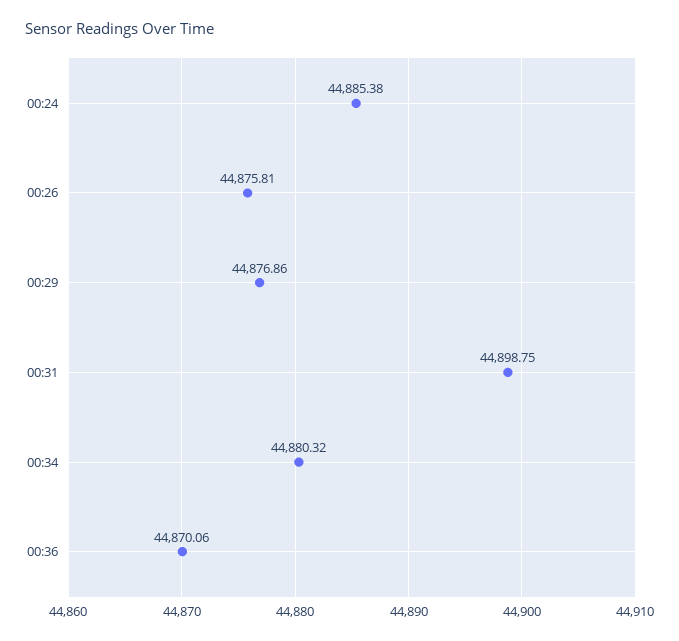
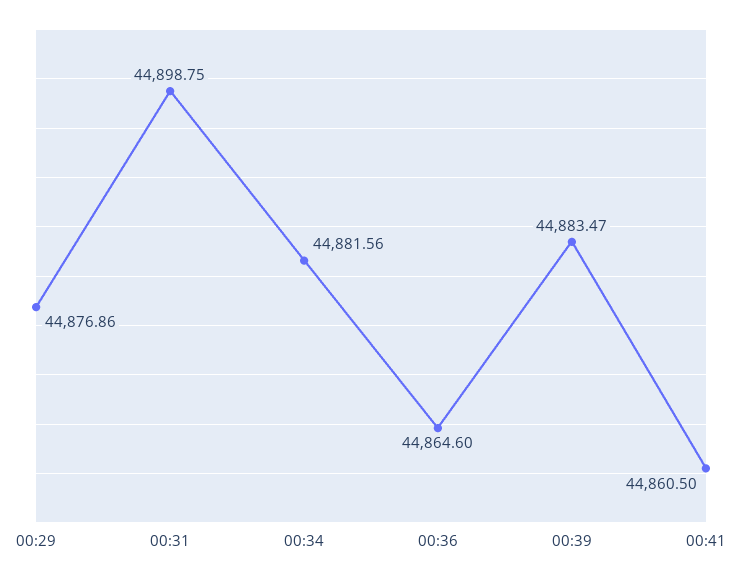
00:24: 44885.38 -> none
00:26: 44875.81 -> none
00:34: 44880.32 -> 44881.56
00:36: 44870.06 -> 44864.6
00:39: none -> 44883.47
00:41: none -> 44860.5

